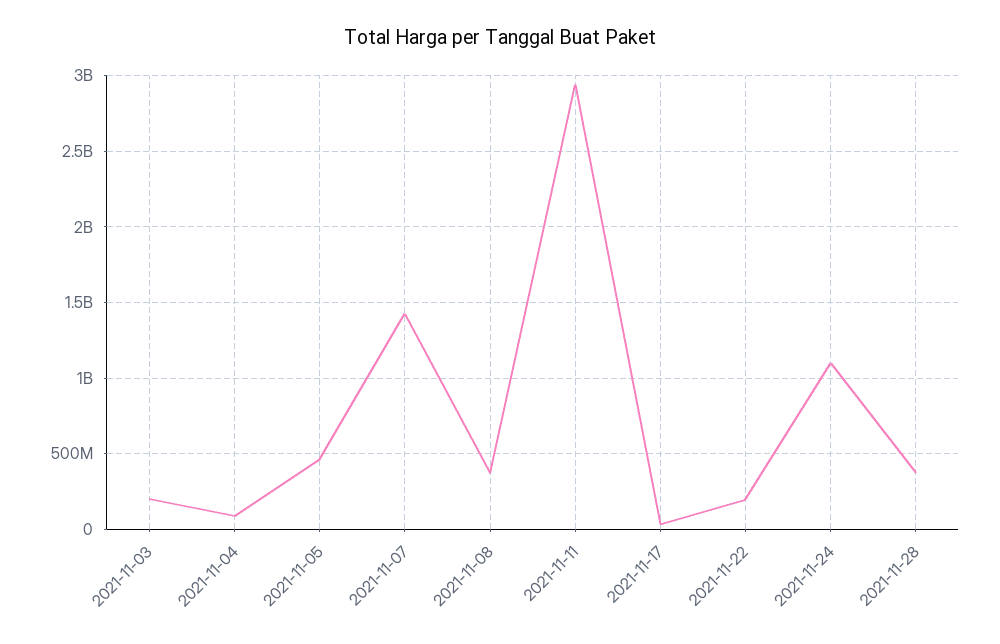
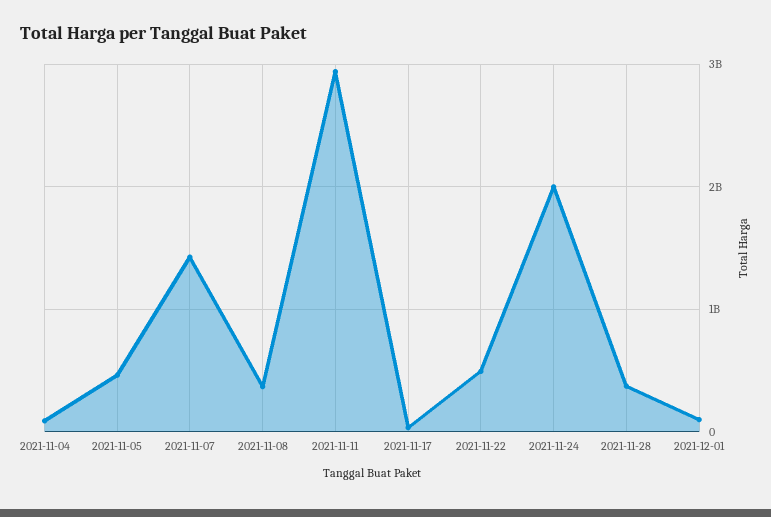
2021-11-03: 200000000 -> none
2021-11-22: 200000000 -> 500000000
2021-11-24: 1100000000 -> 2000000000
2021-12-01: none -> 100000000

